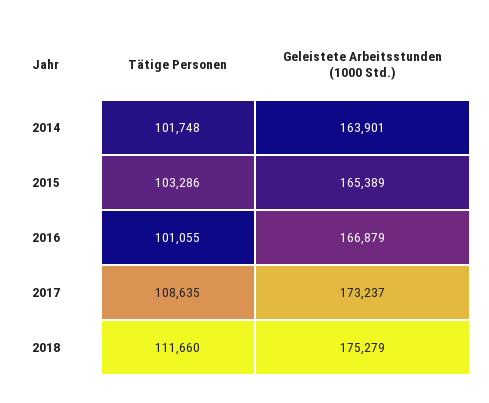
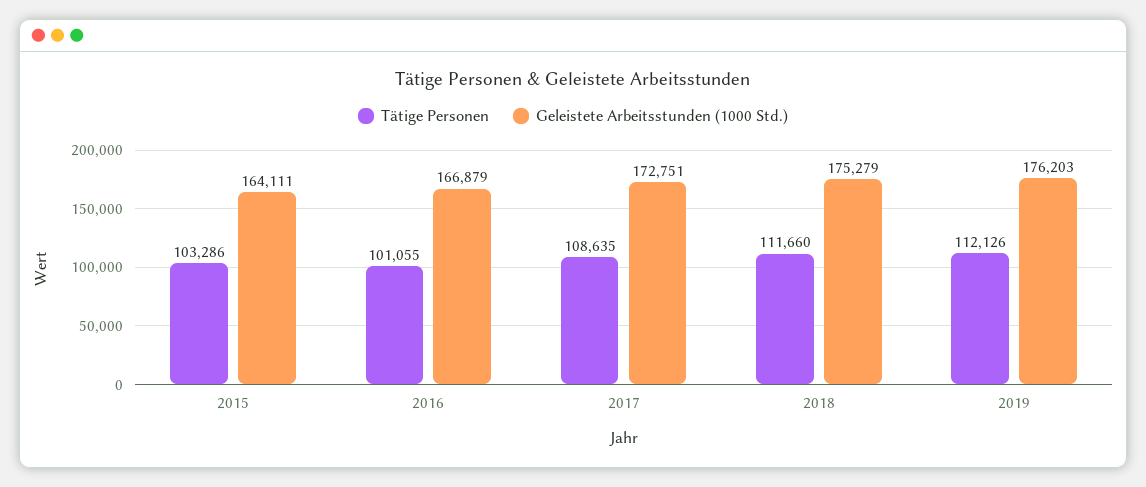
Tätige Personen, 2014: 101748 -> none
Geleistete Arbeitsstunden (1000 Std.), 2014: 163901 -> none
Geleistete Arbeitsstunden (1000 Std.), 2015: 165389 -> 164111
Geleistete Arbeitsstunden (1000 Std.), 2017: 173237 -> 172751
Tätige Personen, 2019: none -> 112126
Geleistete Arbeitsstunden (1000 Std.), 2019: none -> 176203

